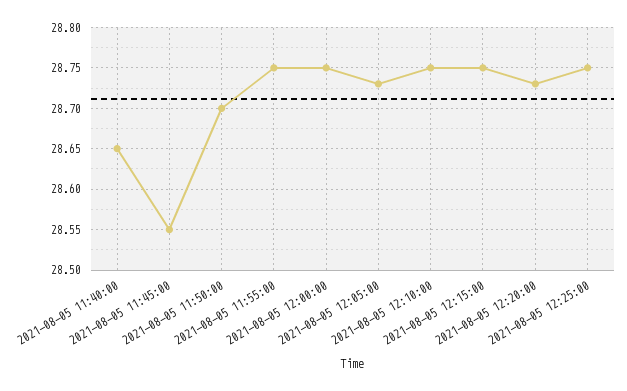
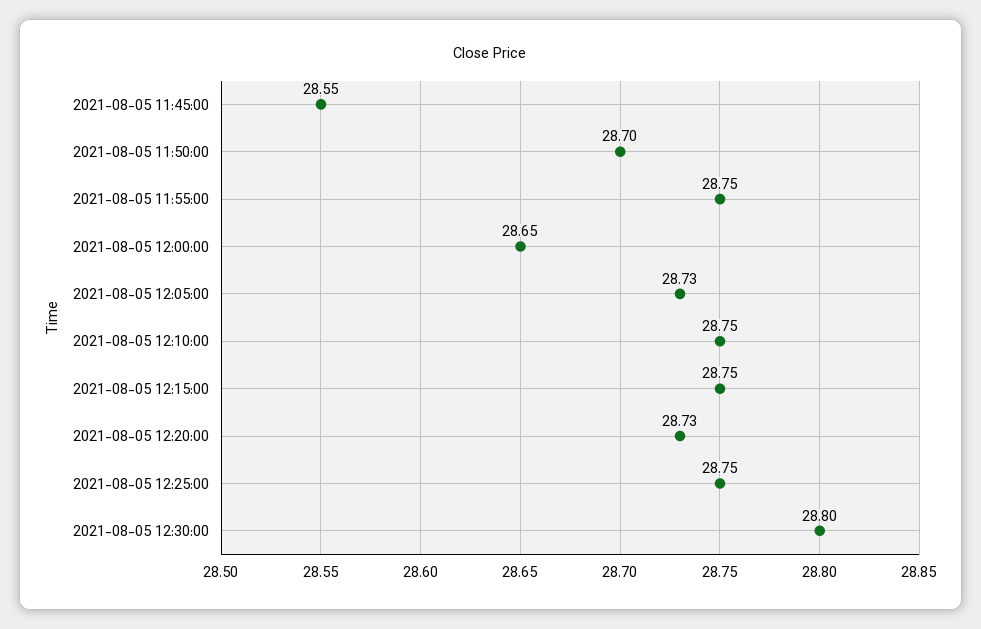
2021-08-05 11:40:00: 28.65 -> none
2021-08-05 12:00:00: 28.75 -> 28.65
2021-08-05 12:30:00: none -> 28.8

